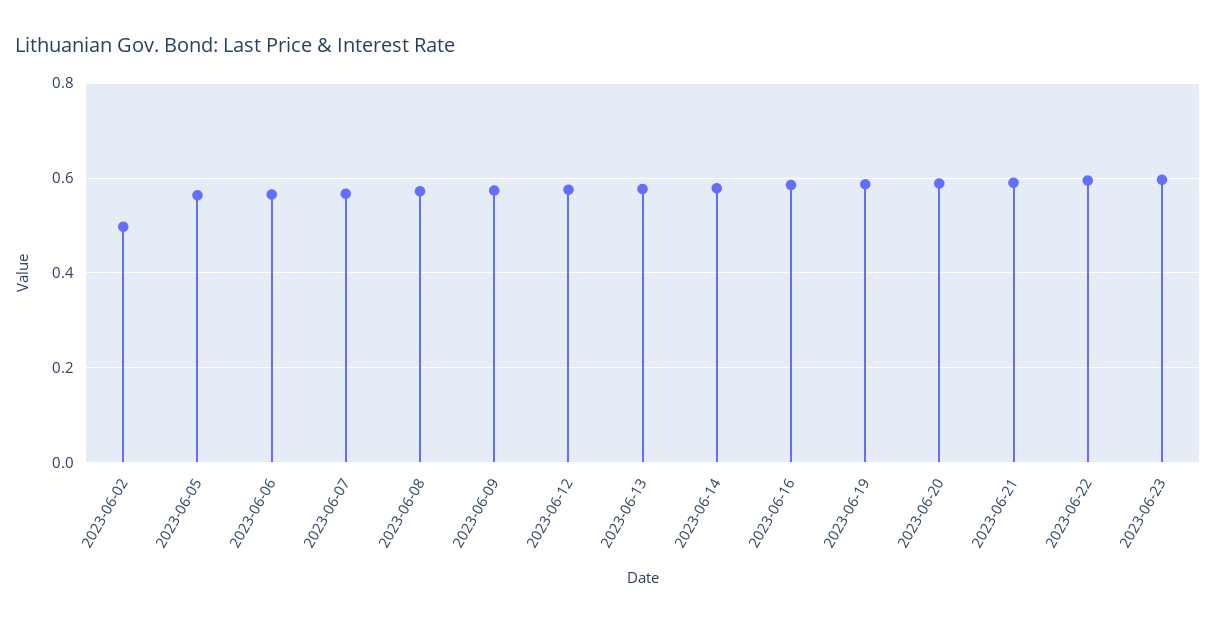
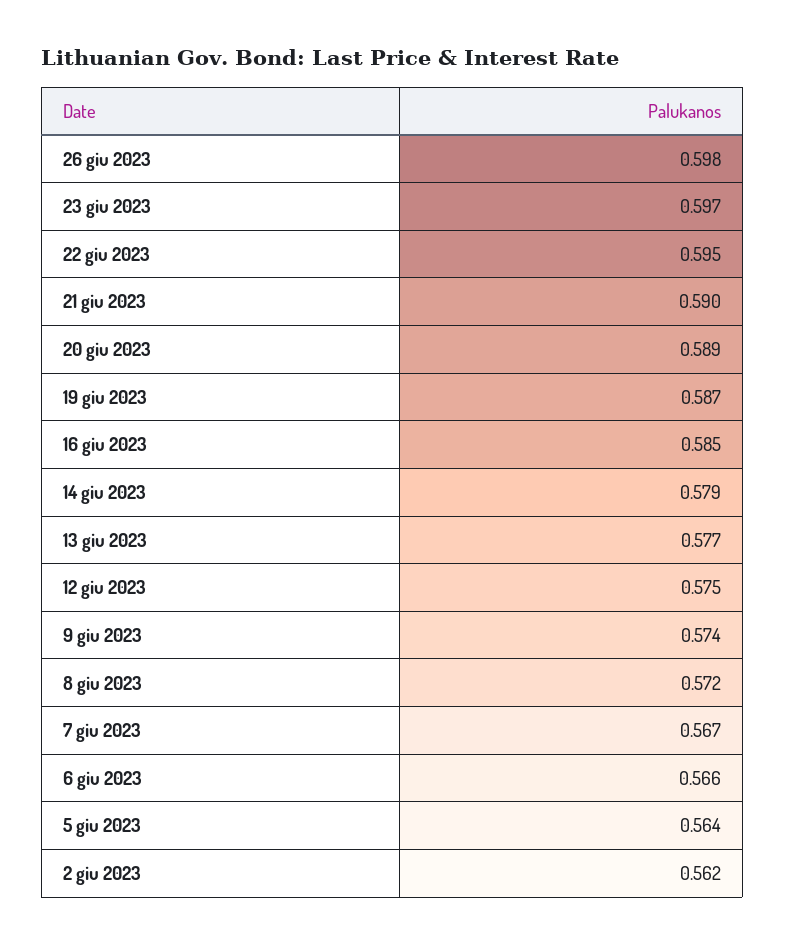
2023-06-02: 0.5 -> 0.562
26 giu 2023: none -> 0.598

